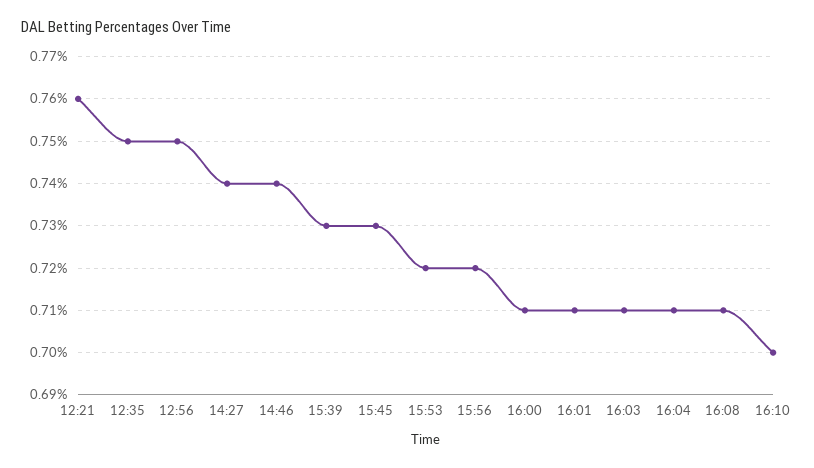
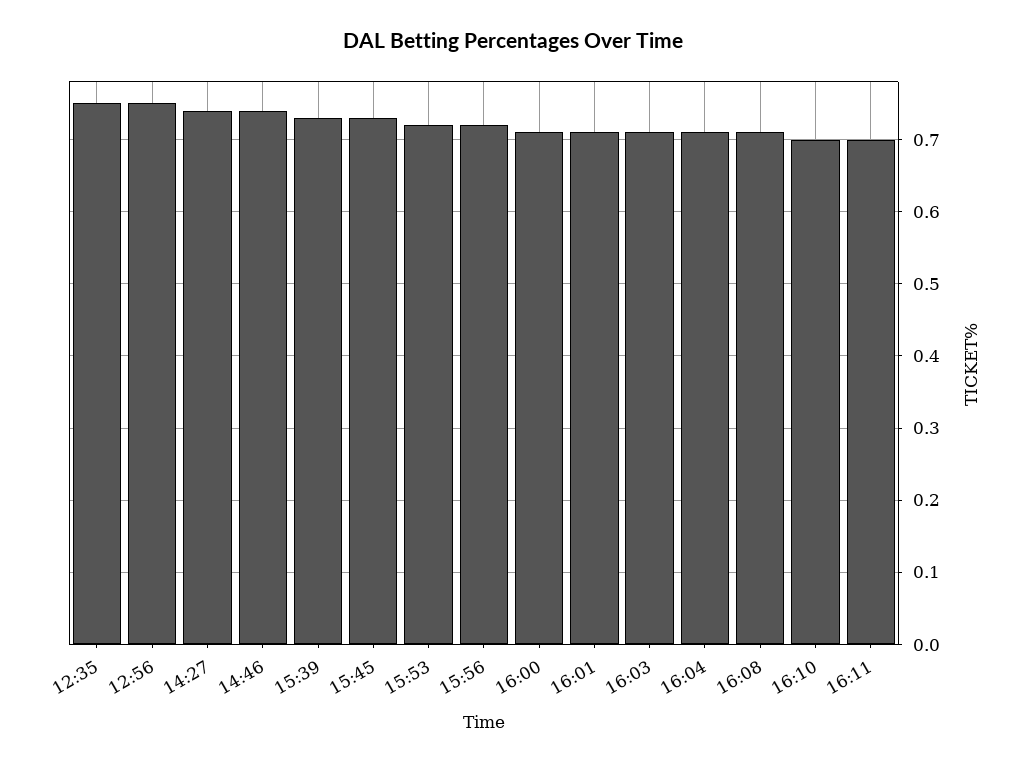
12:21: 0.76 -> none
16:11: none -> 0.7

